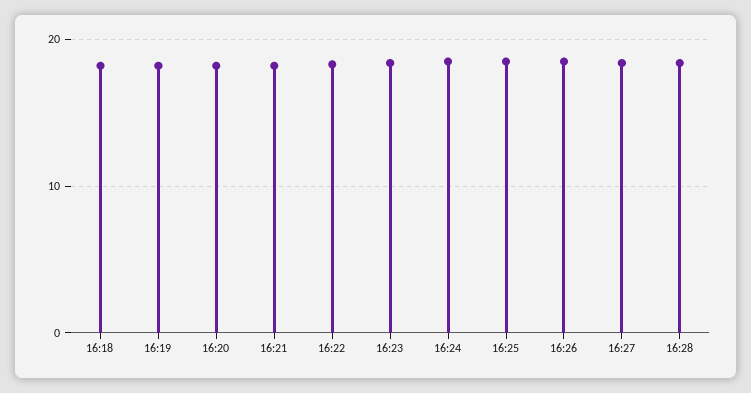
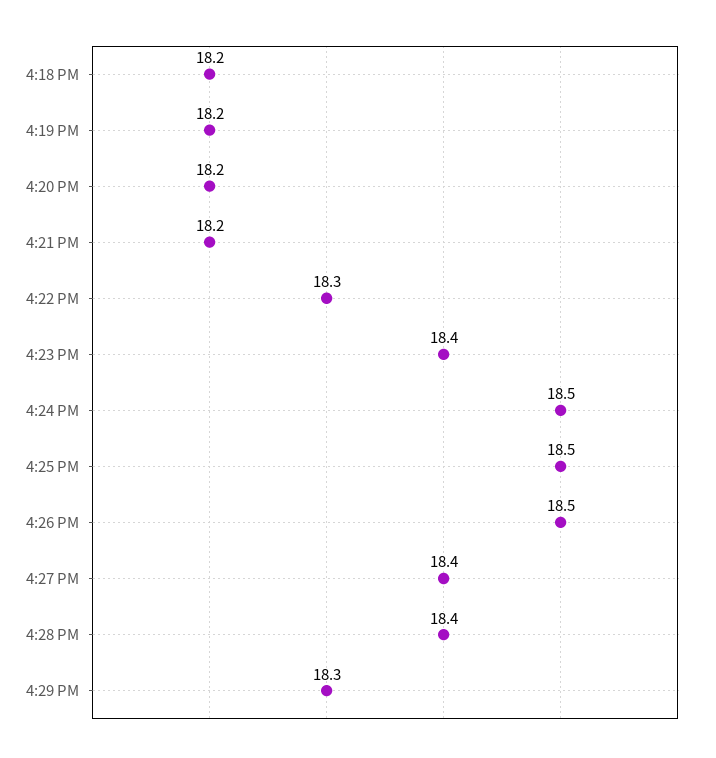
4:29 PM: none -> 18.3

